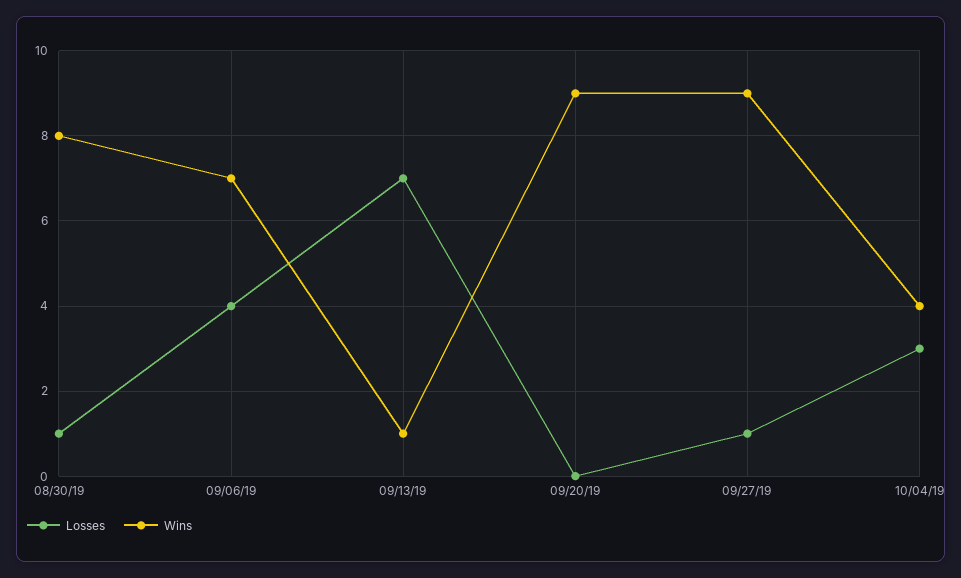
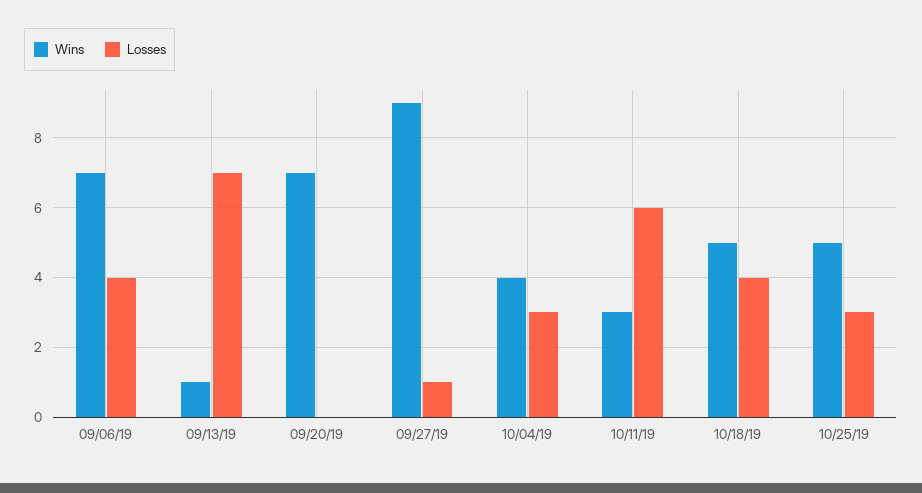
Losses, 08/30/19: 1 -> none
Wins, 08/30/19: 8 -> none
Wins, 09/20/19: 9 -> 7
Wins, 10/11/19: none -> 3
Losses, 10/11/19: none -> 6
Wins, 10/18/19: none -> 5
Losses, 10/18/19: none -> 4
Wins, 10/25/19: none -> 5
Losses, 10/25/19: none -> 3

